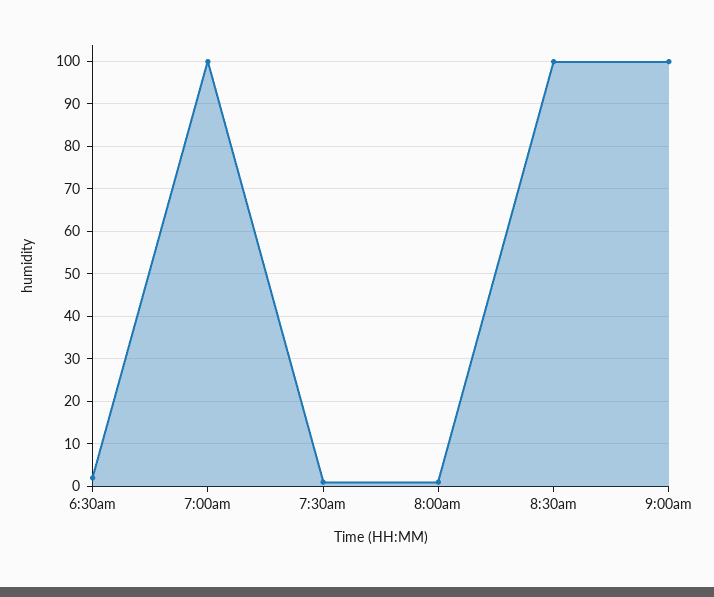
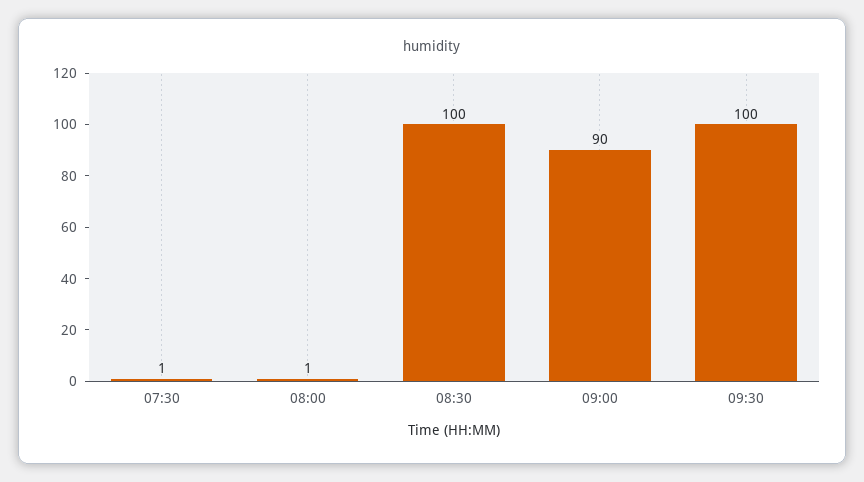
6:30am: 2 -> none
7:00am: 100 -> none
9:00am: 100 -> 90
09:30: none -> 100

